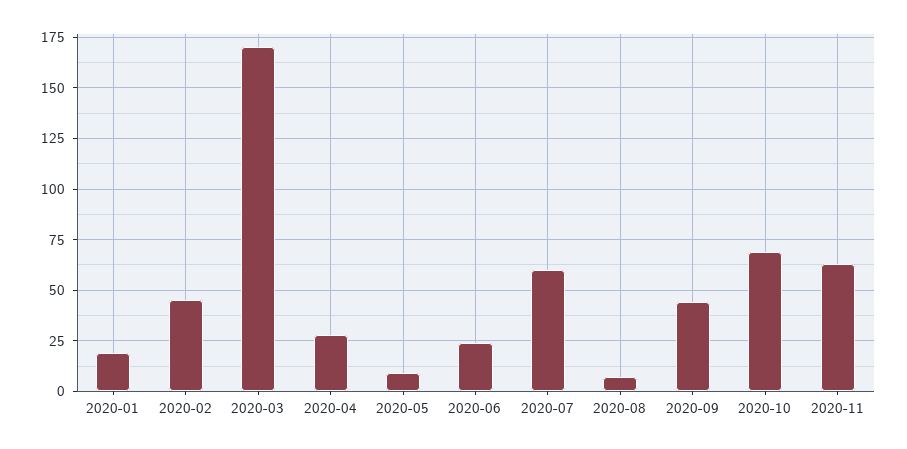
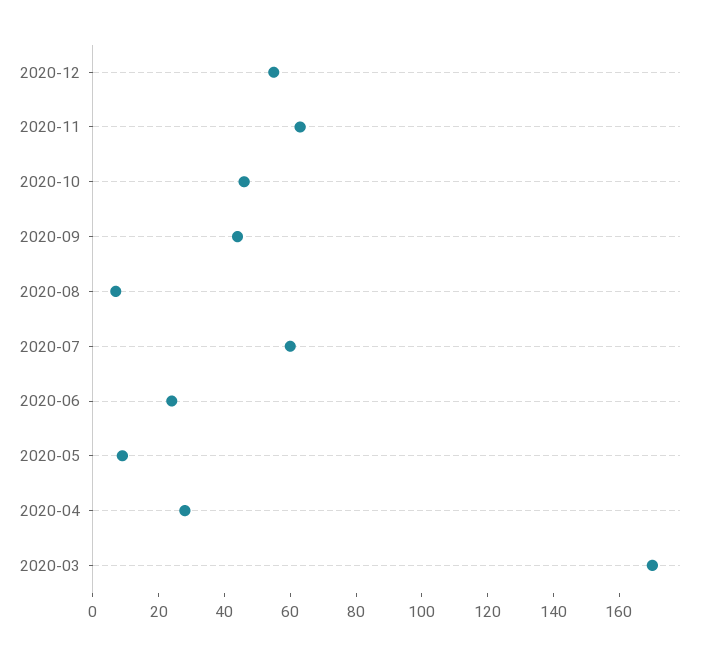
2020-01: 20 -> none
2020-02: 45 -> none
2020-10: 70 -> 45
2020-12: none -> 55

